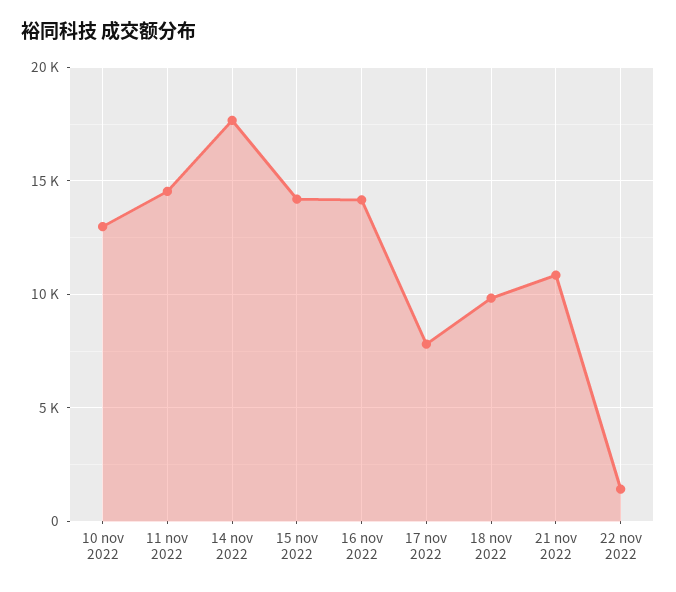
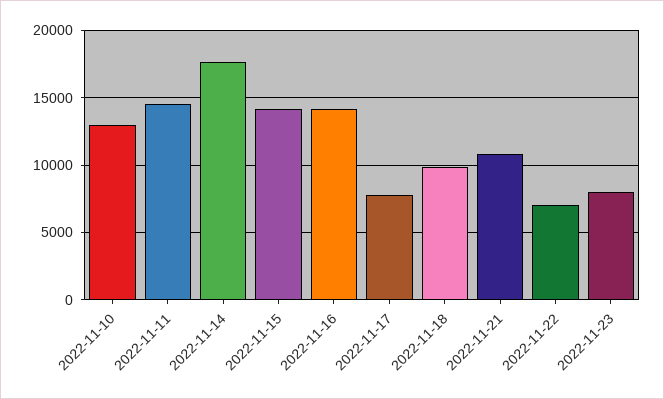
22 nov 2022: 1500 -> 7000
2022-11-23: none -> 8000

